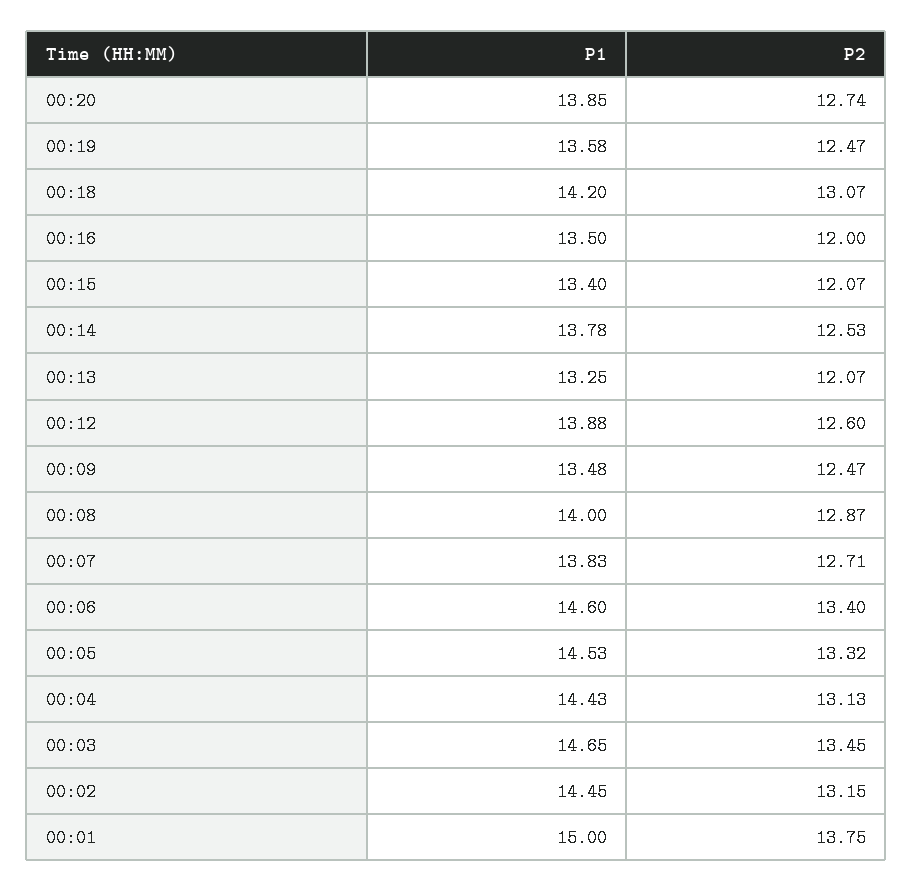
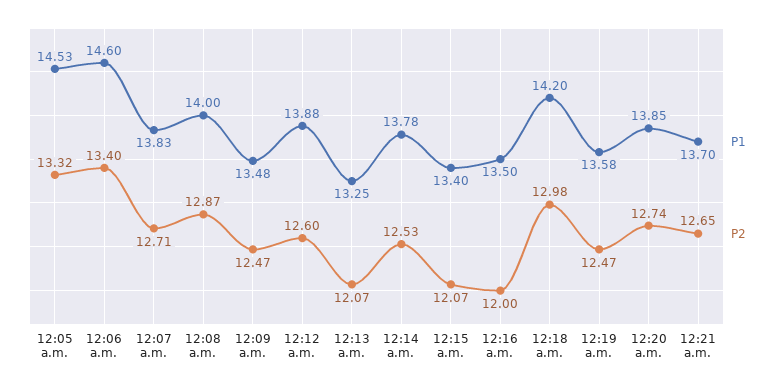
P2, 00:18: 13.07 -> 12.98
P1, 00:04: 14.43 -> none
P2, 00:04: 13.13 -> none
P1, 00:03: 14.65 -> none
P2, 00:03: 13.45 -> none
P1, 00:02: 14.45 -> none
P2, 00:02: 13.15 -> none
P1, 00:01: 15 -> none
P2, 00:01: 13.75 -> none
P1, 12:21 a.m.: none -> 13.7
P2, 12:21 a.m.: none -> 12.65

